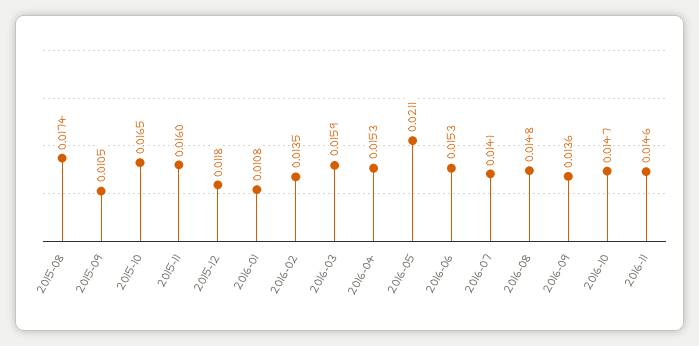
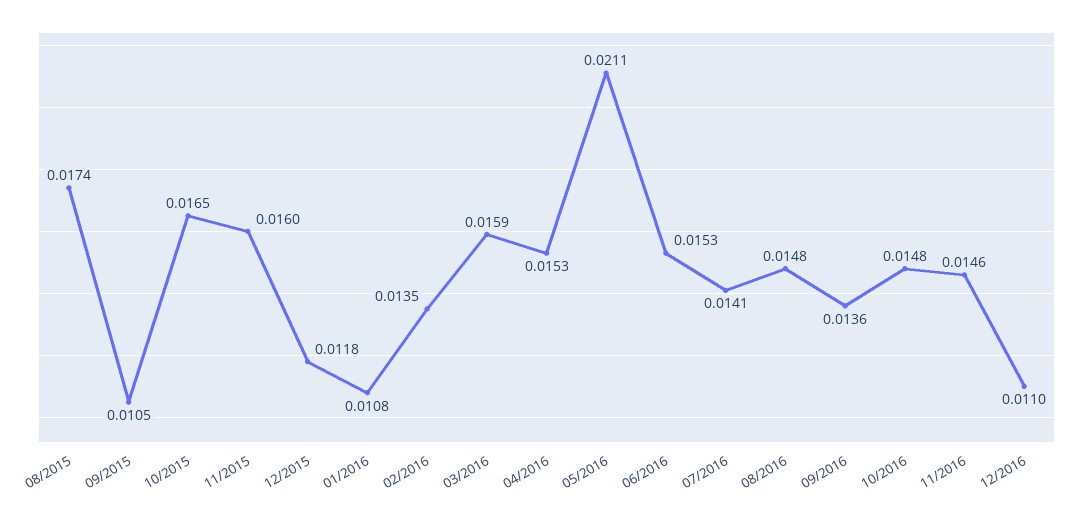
2016-10: 0.0147 -> 0.0148
12/2016: none -> 0.011

